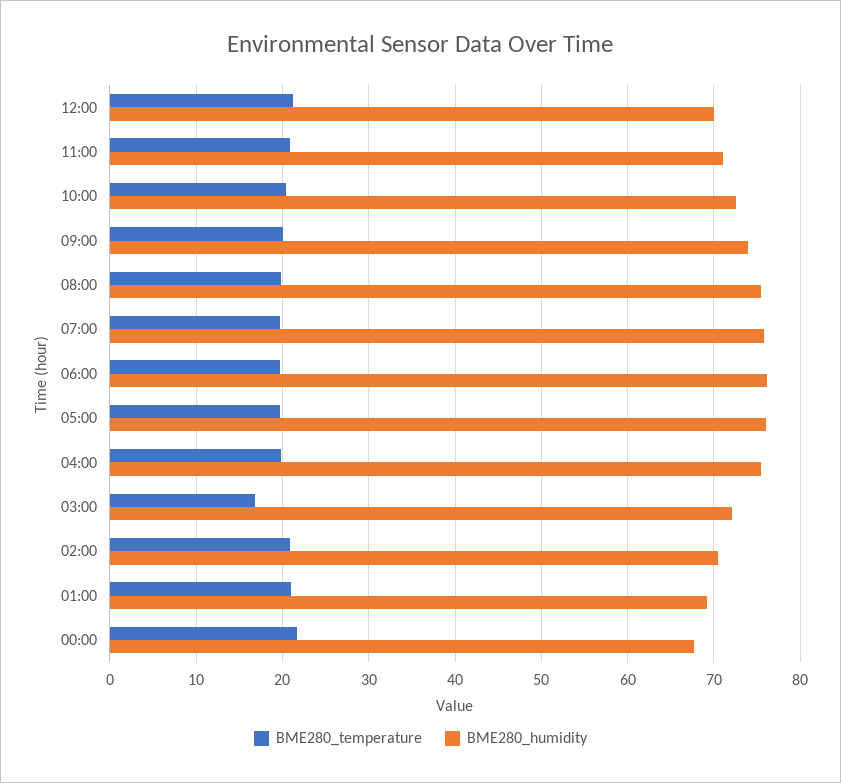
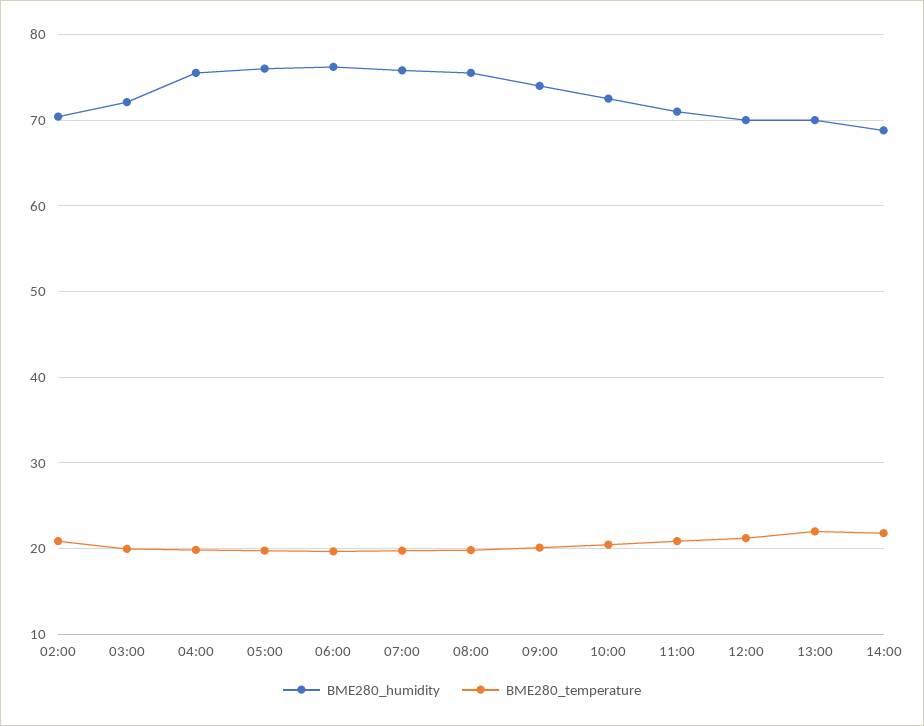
BME280_temperature, 03:00: 17 -> 20
BME280_temperature, 01:00: 21 -> none
BME280_humidity, 01:00: 69 -> none
BME280_temperature, 00:00: 22 -> none
BME280_humidity, 00:00: 68 -> none
BME280_humidity, 13:00: none -> 70
BME280_temperature, 13:00: none -> 22
BME280_humidity, 14:00: none -> 69
BME280_temperature, 14:00: none -> 22

